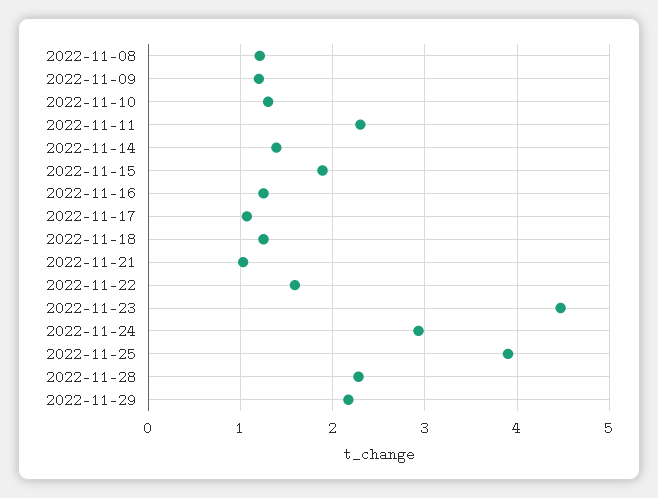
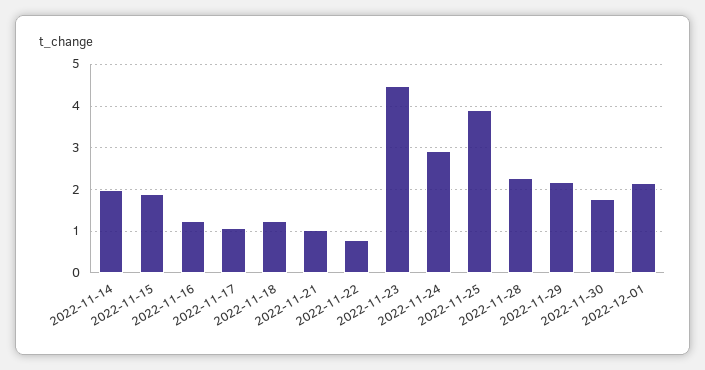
2022-11-08: 1.2 -> none
2022-11-09: 1.2 -> none
2022-11-10: 1.3 -> none
2022-11-11: 2.3 -> none
2022-11-14: 1.4 -> 2
2022-11-22: 1.6 -> 0.8
2022-11-30: none -> 1.8
2022-12-01: none -> 2.2

